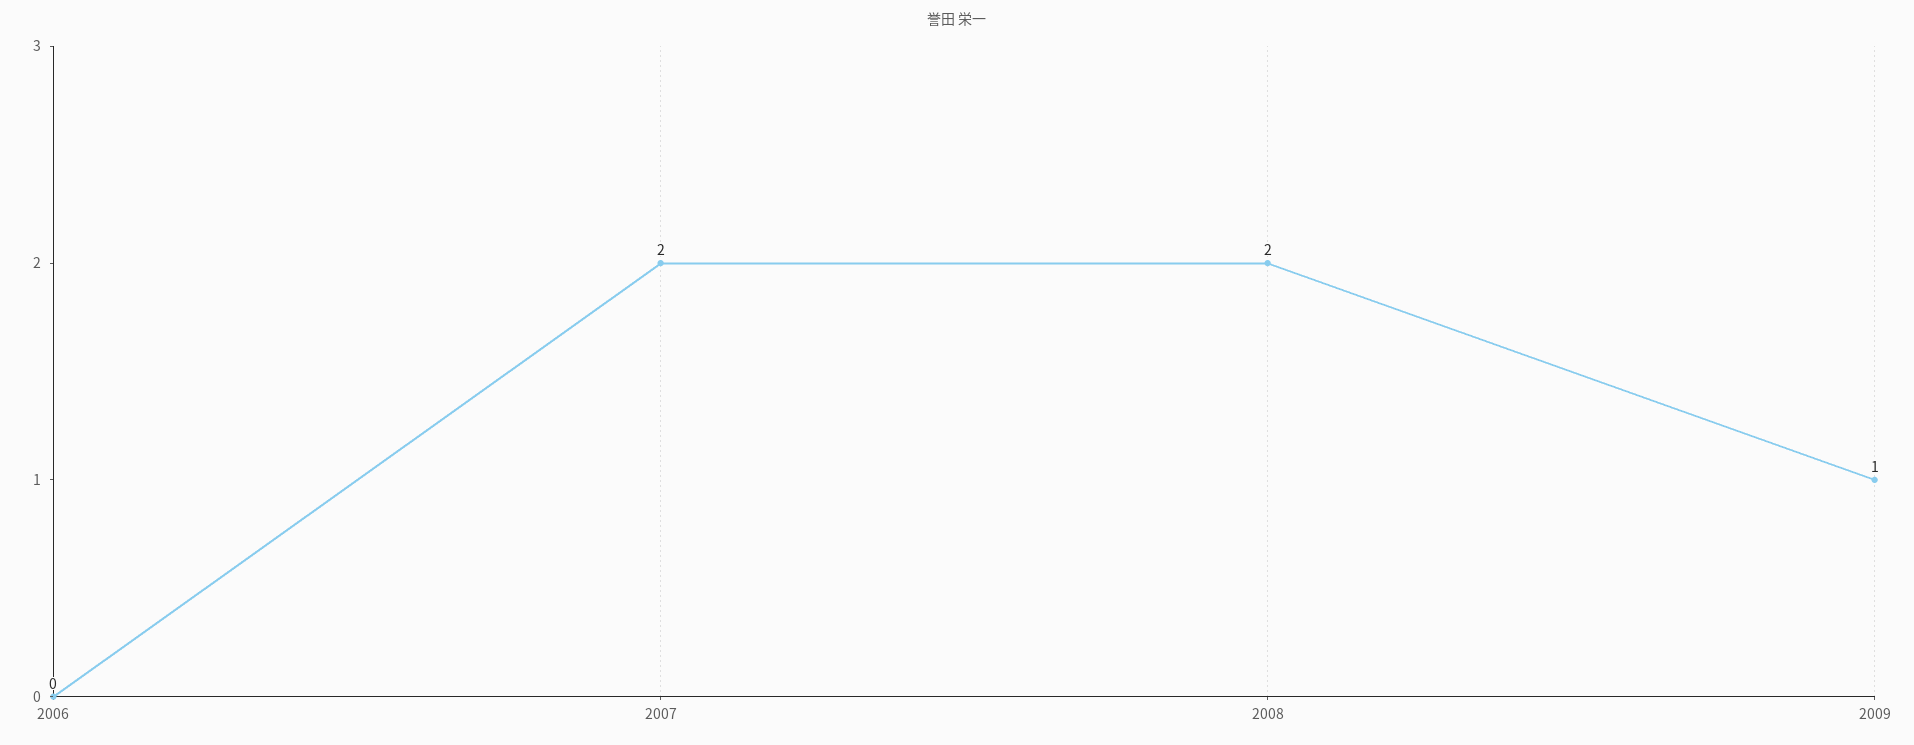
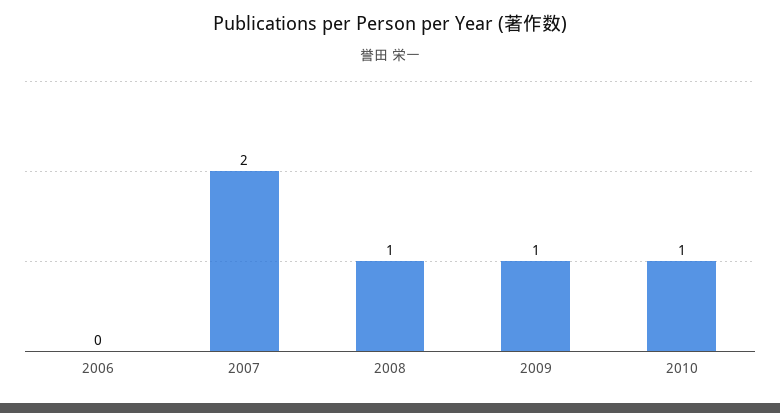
2008: 2 -> 1
2010: none -> 1

